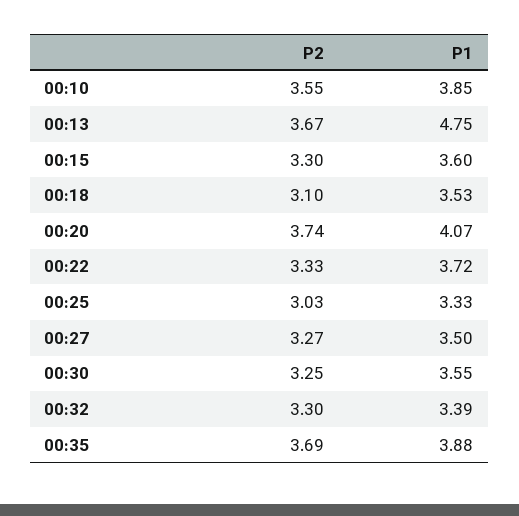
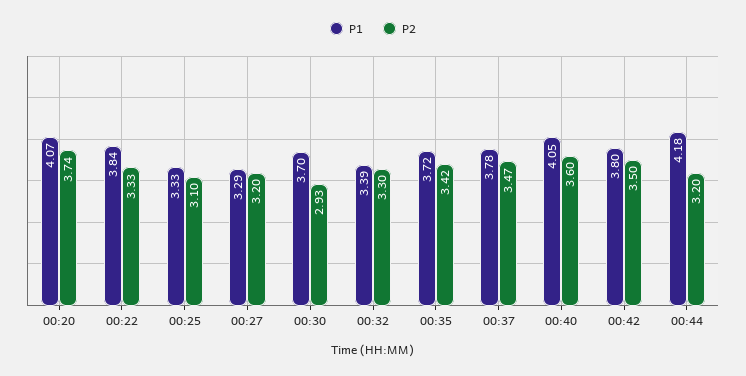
P2, 00:10: 3.55 -> none
P1, 00:10: 3.85 -> none
P2, 00:13: 3.67 -> none
P1, 00:13: 4.75 -> none
P2, 00:15: 3.3 -> none
P1, 00:15: 3.6 -> none
P2, 00:18: 3.1 -> none
P1, 00:18: 3.53 -> none
P1, 00:22: 3.72 -> 3.84
P2, 00:25: 3.03 -> 3.1
P2, 00:27: 3.27 -> 3.2
P1, 00:27: 3.5 -> 3.29
P2, 00:30: 3.25 -> 2.93
P1, 00:30: 3.55 -> 3.7
P2, 00:35: 3.69 -> 3.42
P1, 00:35: 3.88 -> 3.72
P1, 00:37: none -> 3.78
P2, 00:37: none -> 3.47
P1, 00:40: none -> 4.05
P2, 00:40: none -> 3.6
P1, 00:42: none -> 3.8
P2, 00:42: none -> 3.5
P1, 00:44: none -> 4.18
P2, 00:44: none -> 3.2

